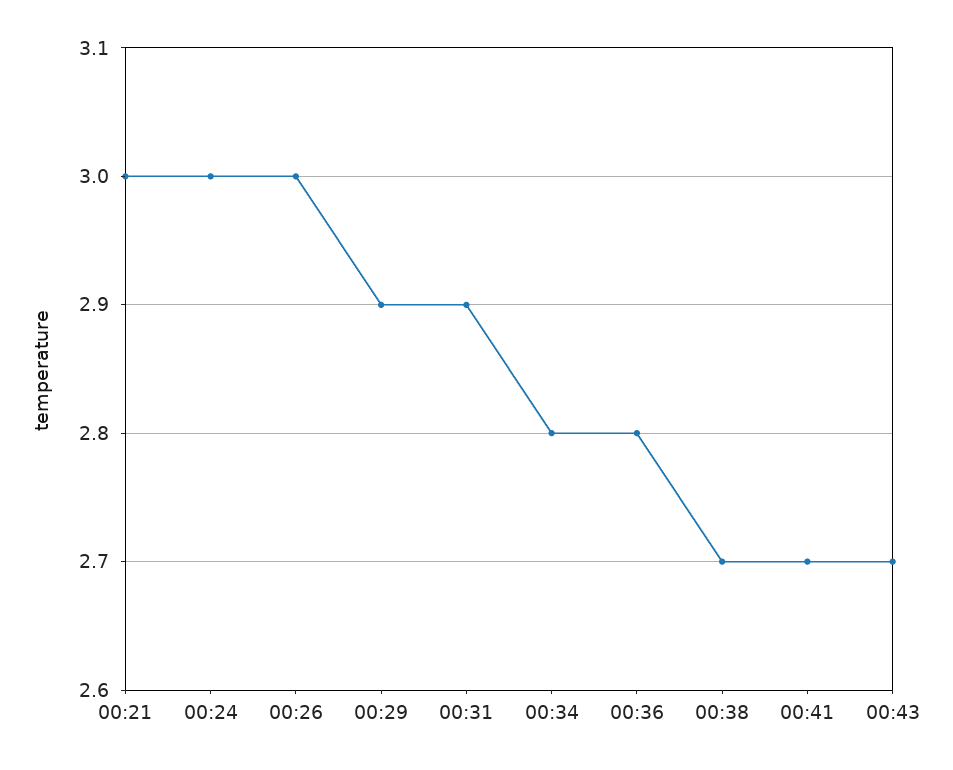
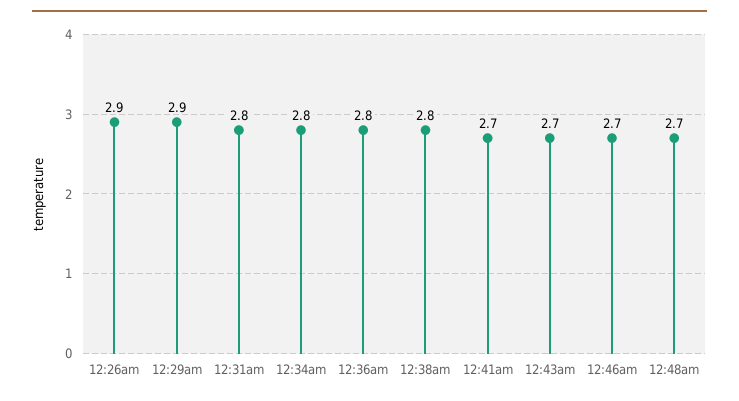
00:21: 3 -> none
00:24: 3 -> none
00:26: 3 -> 2.9
00:31: 2.9 -> 2.8
00:38: 2.7 -> 2.8
12:46am: none -> 2.7
12:48am: none -> 2.7

